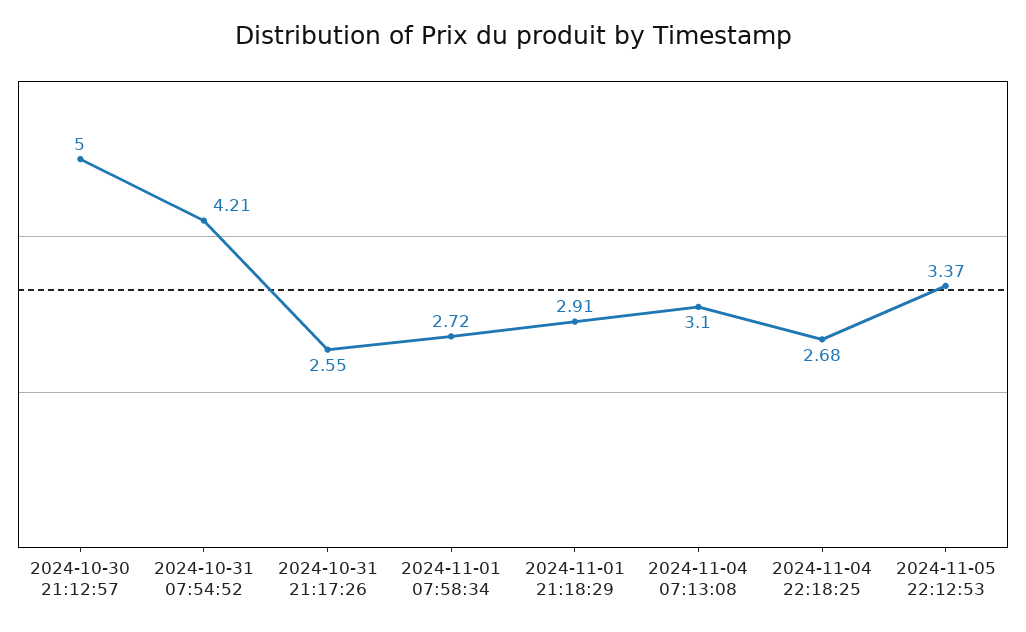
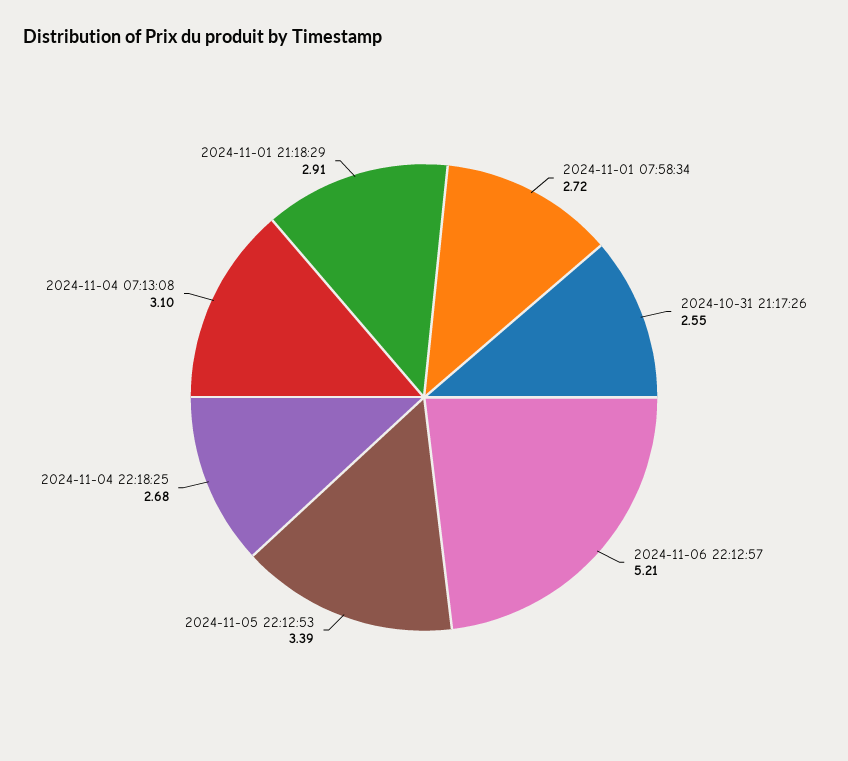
2024-10-30 21:12:57: 5 -> none
2024-10-31 07:54:52: 4.21 -> none
2024-11-05 22:12:53: 3.37 -> 3.39
2024-11-06 22:12:57: none -> 5.21

